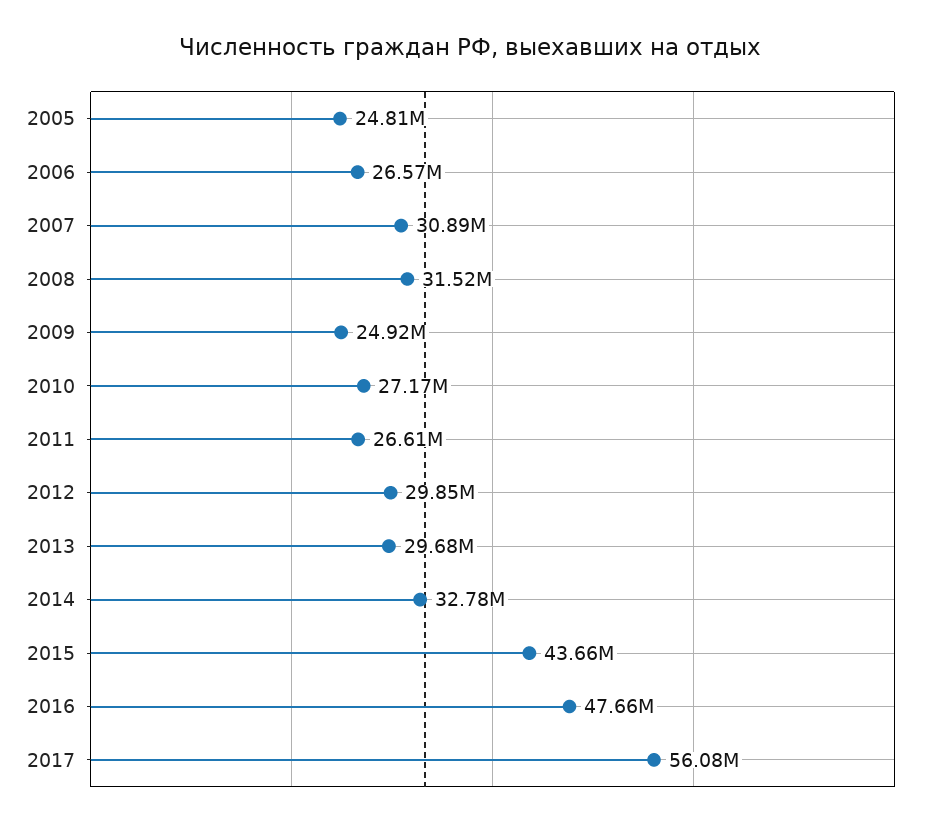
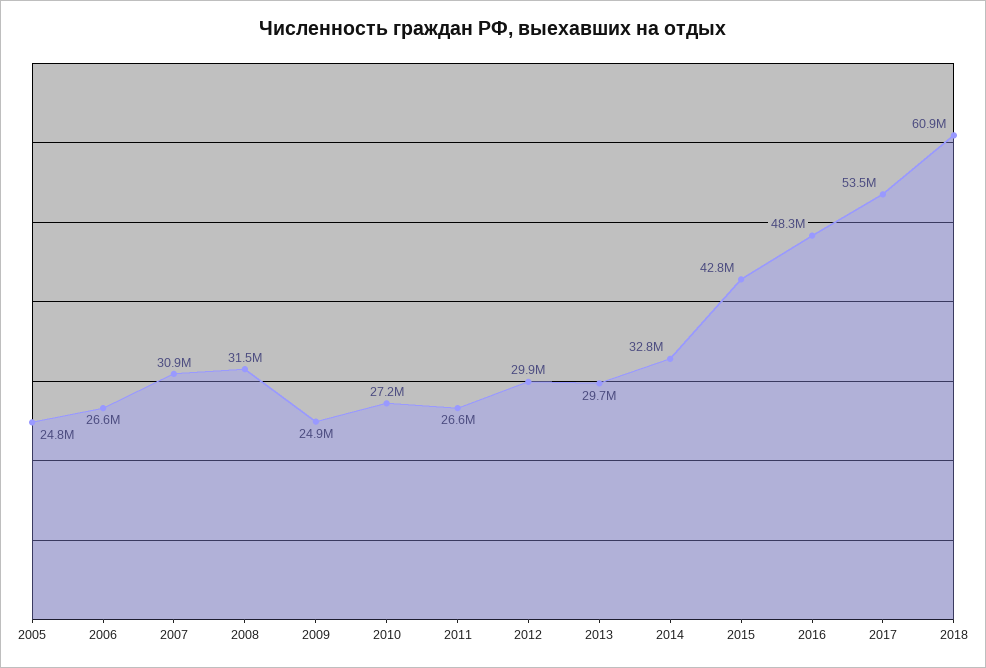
2015: 43660000 -> 42800000
2016: 47660000 -> 48300000
2017: 56080000 -> 53500000
2018: none -> 60900000

